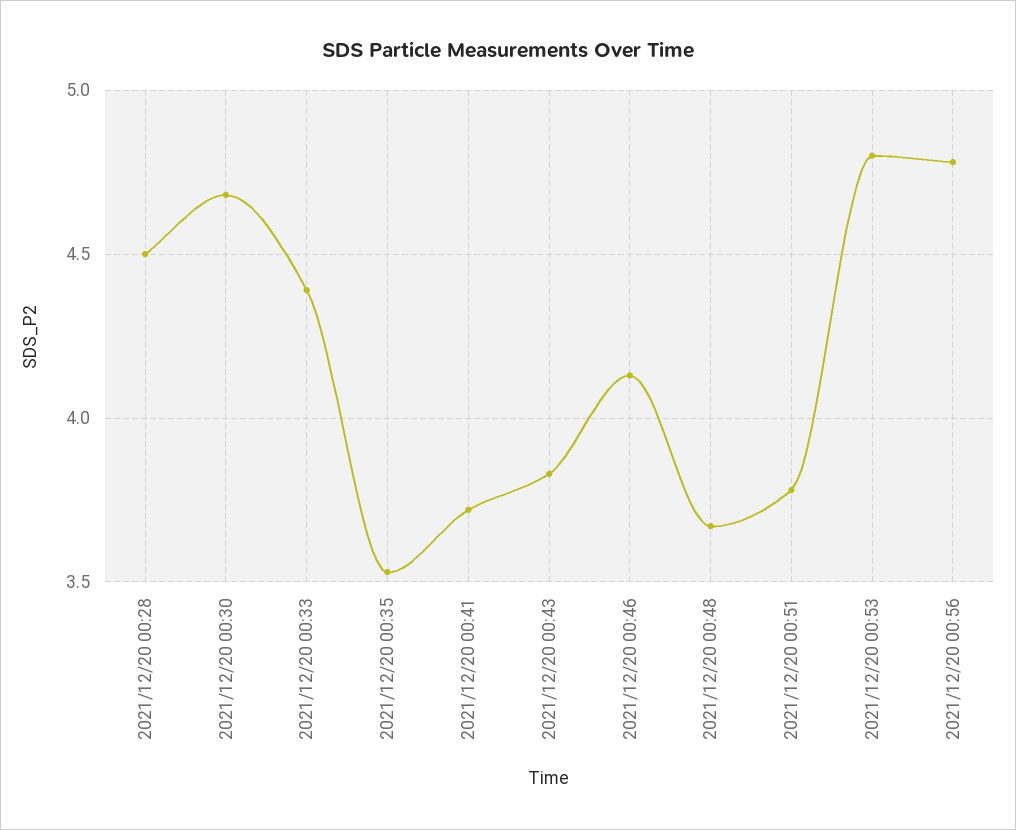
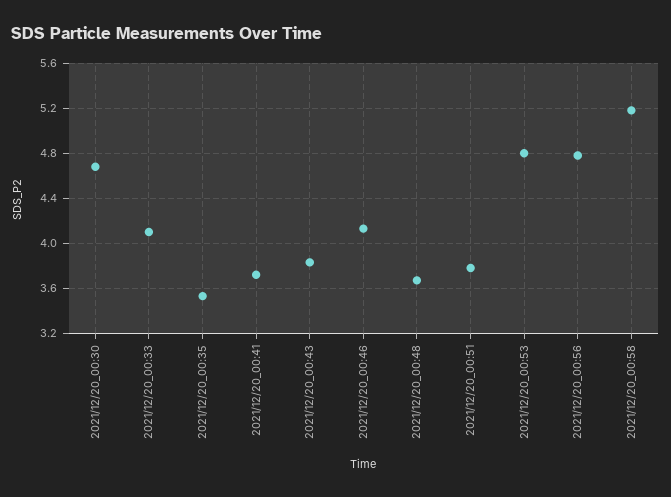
2021/12/20 00:28: 4.5 -> none
2021/12/20 00:33: 4.4 -> 4.1
2021/12/20_00:58: none -> 5.2

